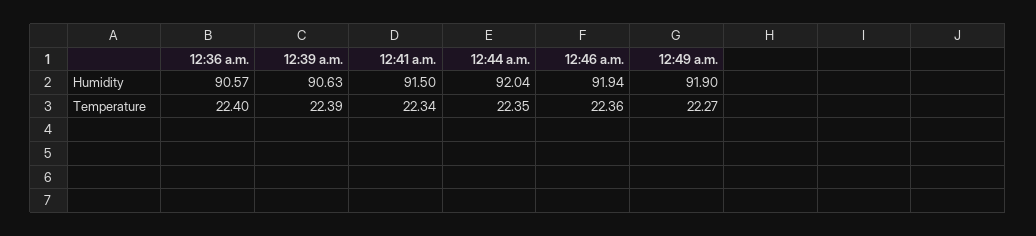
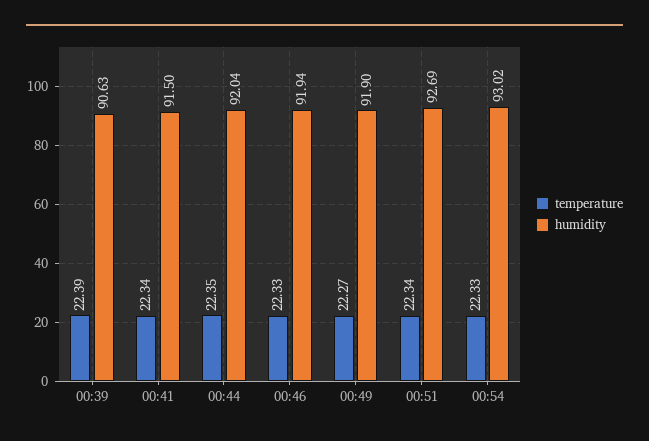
Humidity, 12:36 a.m.: 90.57 -> none
Temperature, 12:36 a.m.: 22.4 -> none
Temperature, 12:46 a.m.: 22.36 -> 22.33
Temperature, 00:51: none -> 22.34
Humidity, 00:51: none -> 92.69
Temperature, 00:54: none -> 22.33
Humidity, 00:54: none -> 93.02

